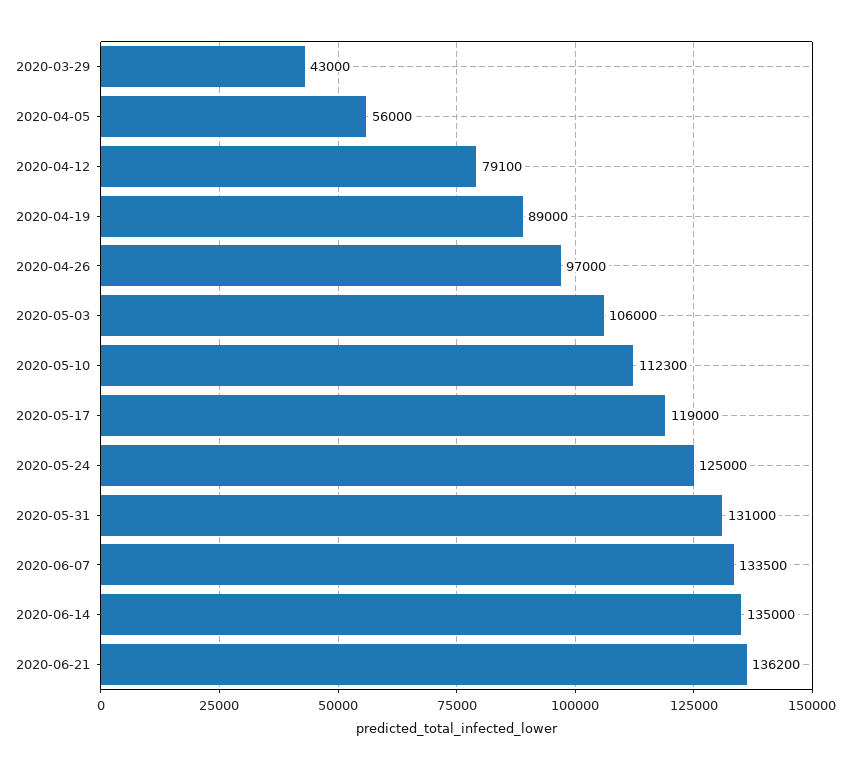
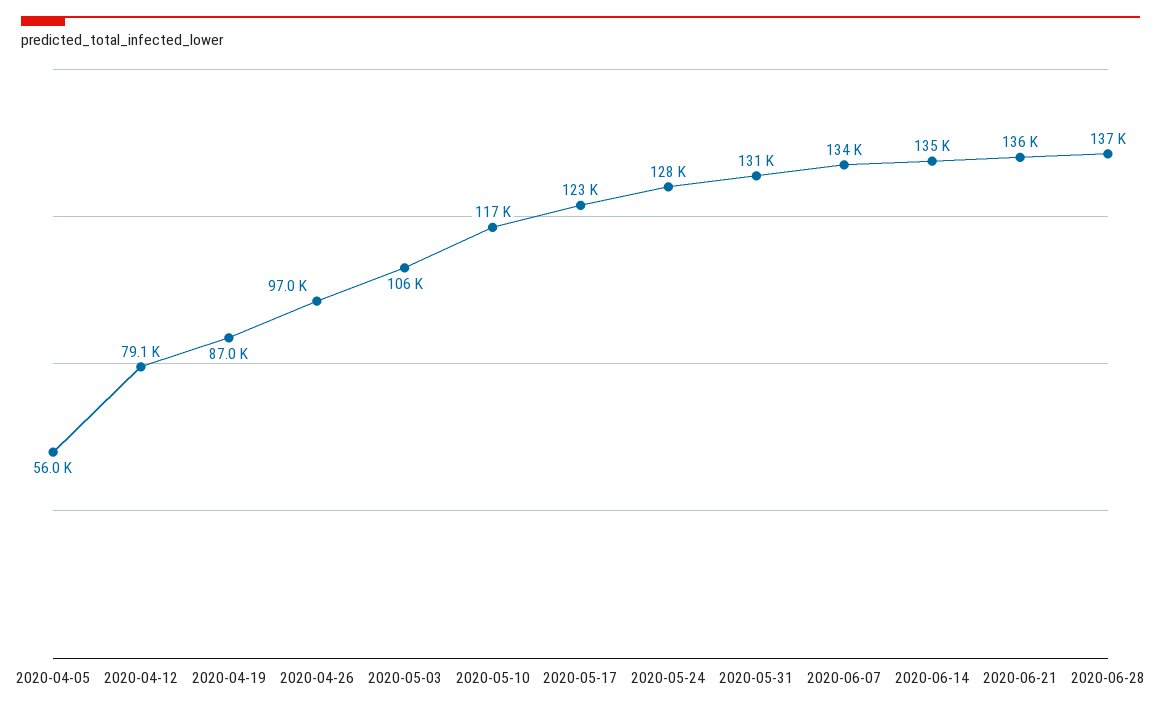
2020-03-29: 43000 -> none
2020-04-19: 89000 -> 87000
2020-05-10: 112300 -> 117000
2020-05-17: 119000 -> 123000
2020-05-24: 125000 -> 128000
2020-06-28: none -> 137000

